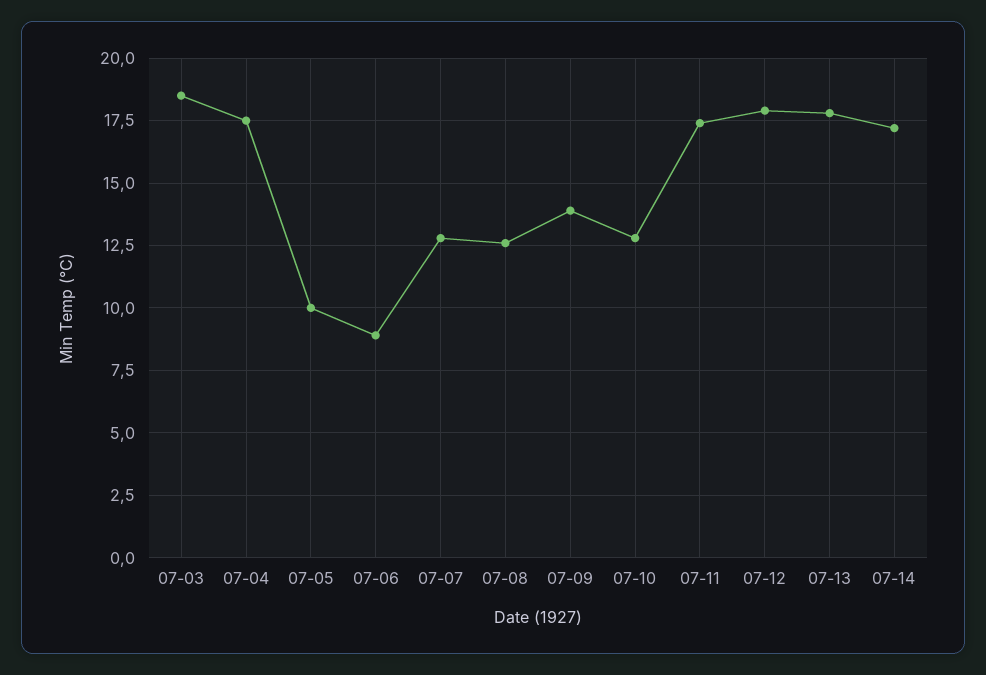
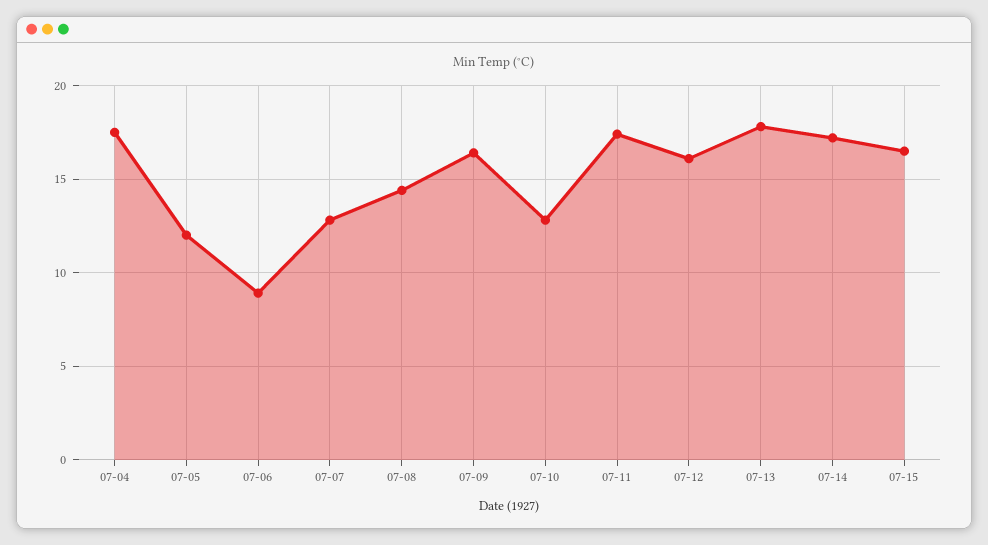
07-03: 18.5 -> none
07-05: 10 -> 12
07-08: 12.5 -> 14.5
07-09: 14 -> 16.5
07-12: 18 -> 16
07-15: none -> 16.5

